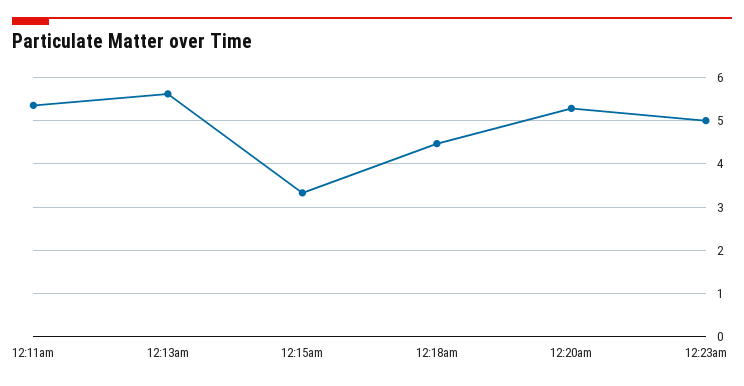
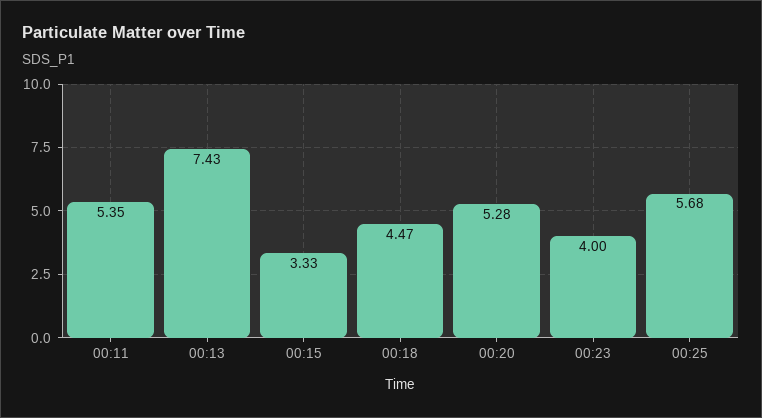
12:13am: 5.6 -> 7.43
12:23am: 5 -> 4
00:25: none -> 5.68

